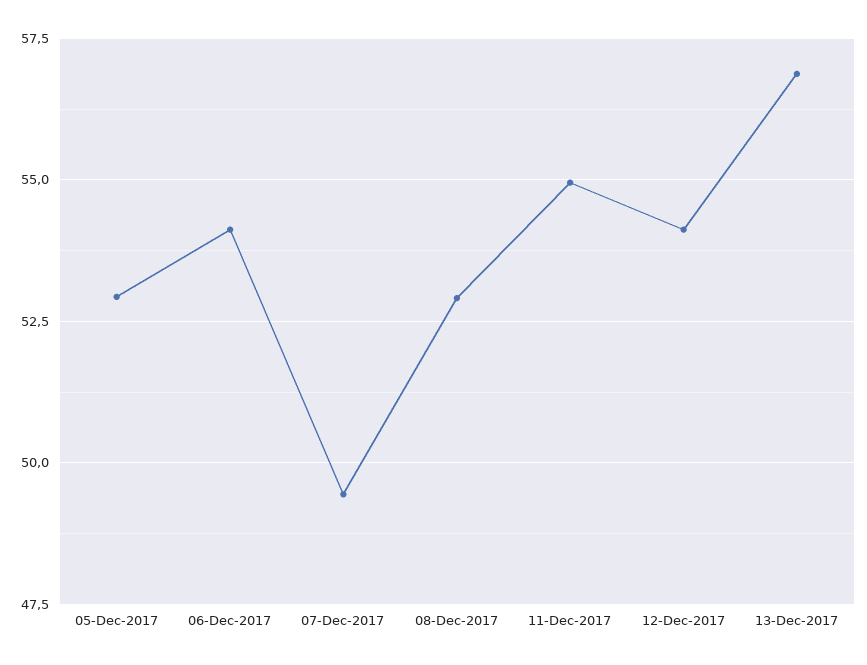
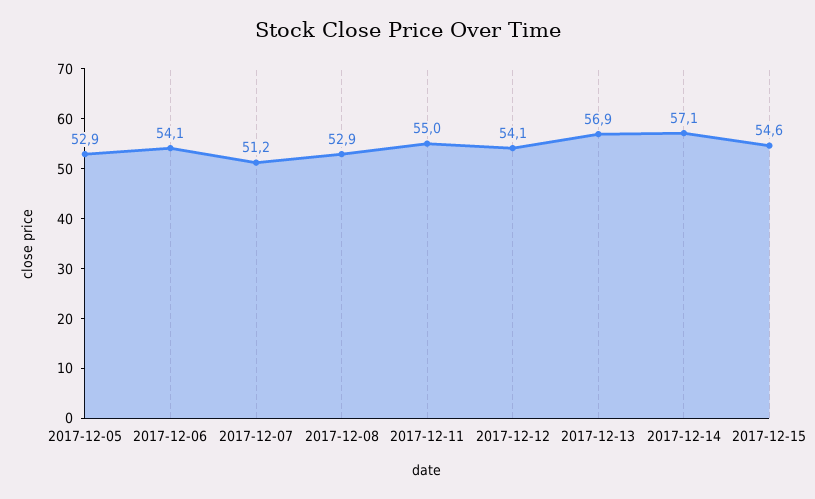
07-Dec-2017: 49.5 -> 51.2
2017-12-14: none -> 57.1
2017-12-15: none -> 54.6

